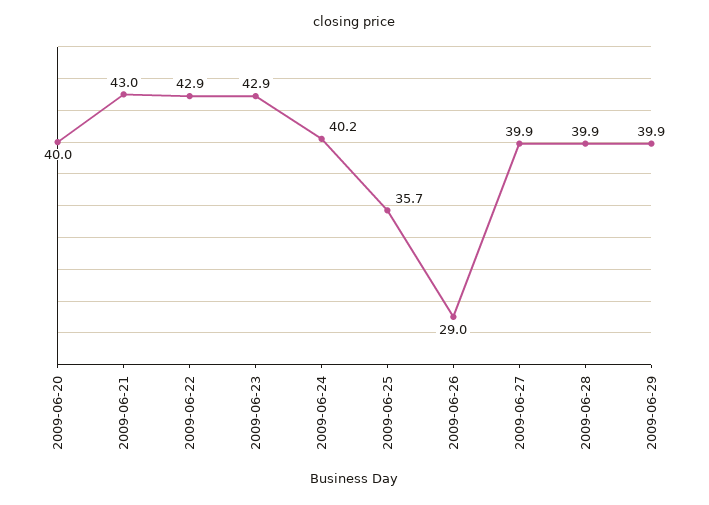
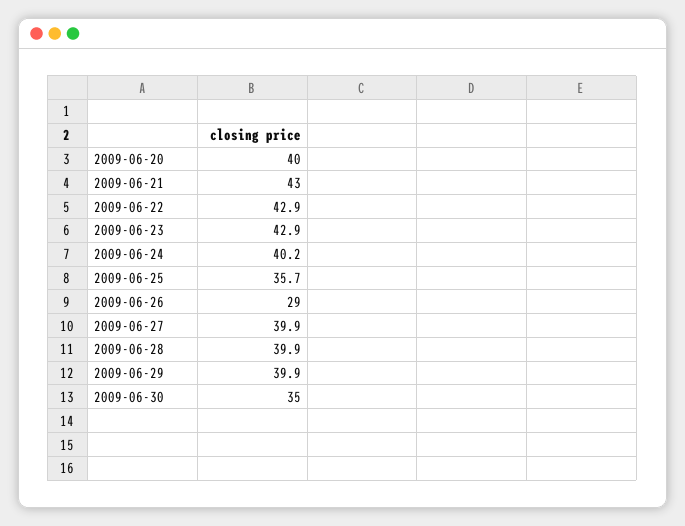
2009-06-30: none -> 35

